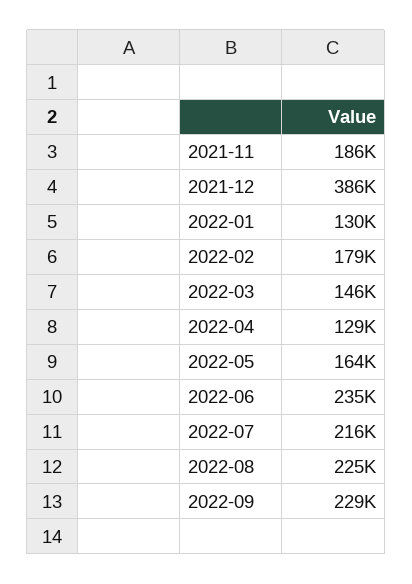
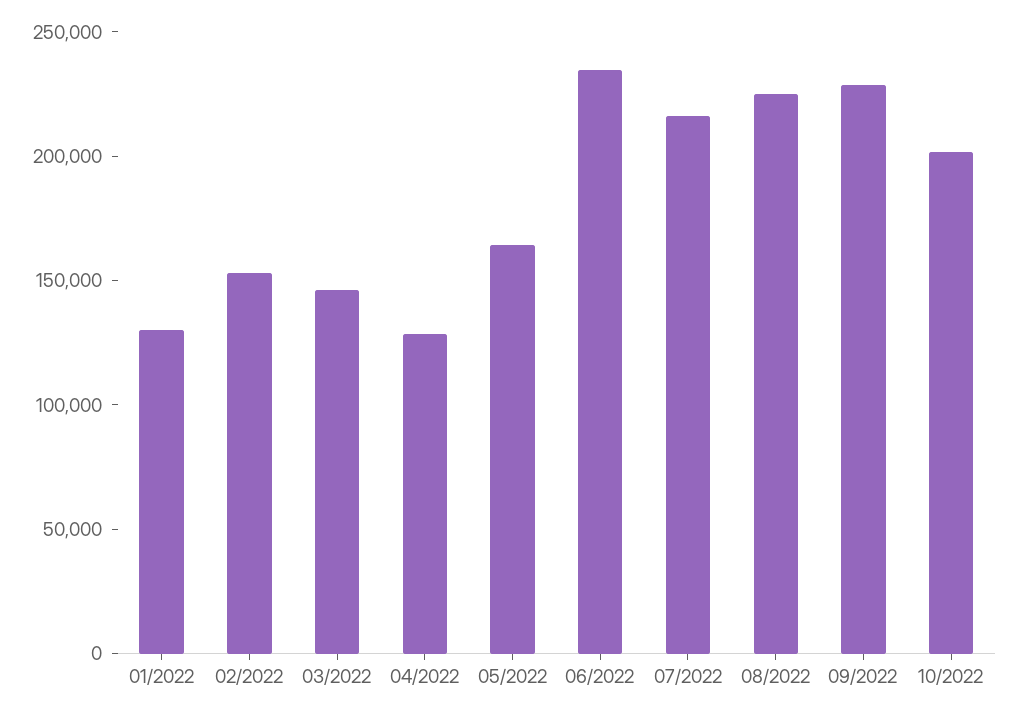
2021-11: 186000 -> none
2021-12: 386000 -> none
2022-02: 179000 -> 150000
10/2022: none -> 200000

